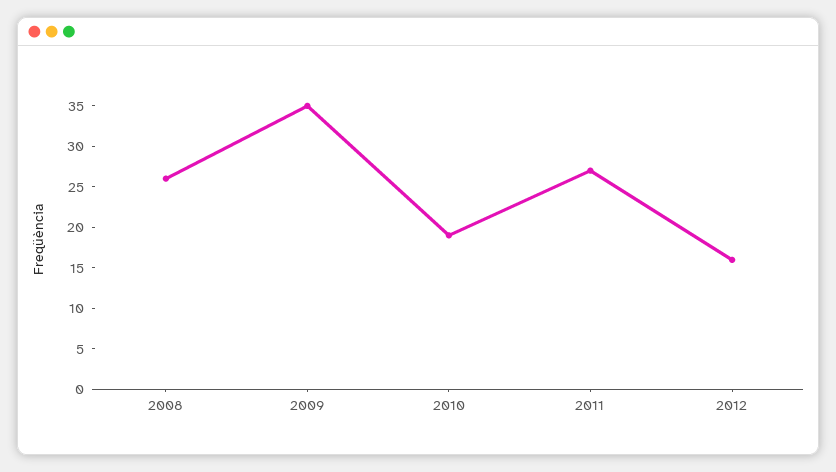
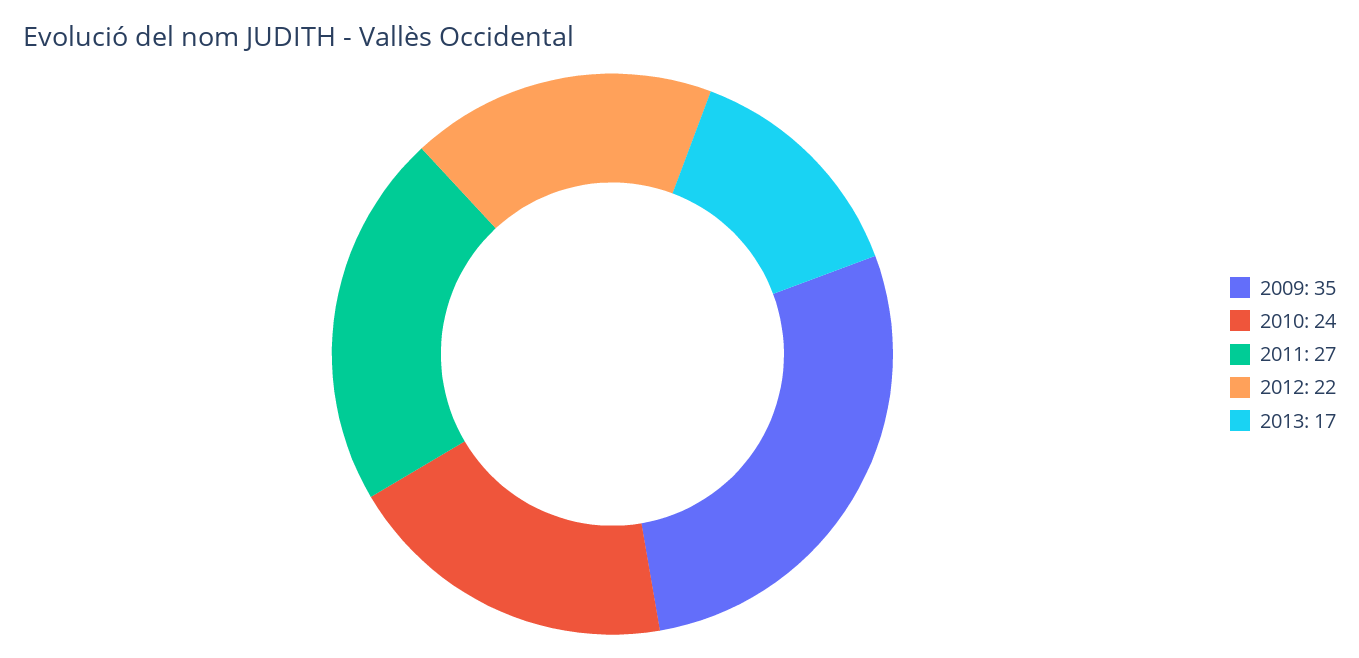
2008: 26 -> none
2010: 19 -> 24
2012: 16 -> 22
2013: none -> 17

